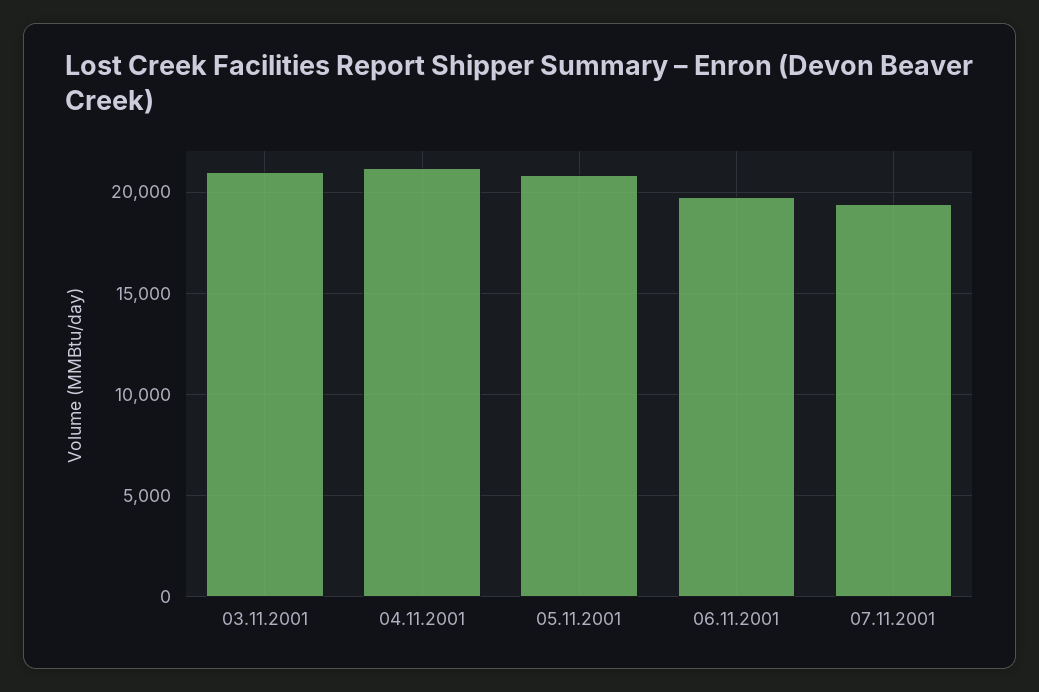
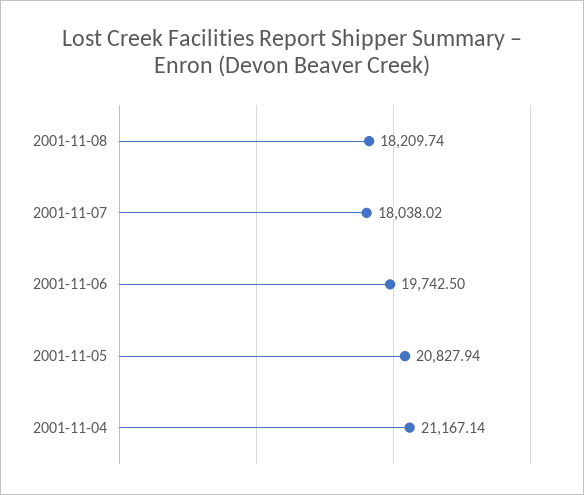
03.11.2001: 21000 -> none
07.11.2001: 19500 -> 18038.02
2001-11-08: none -> 18209.74

